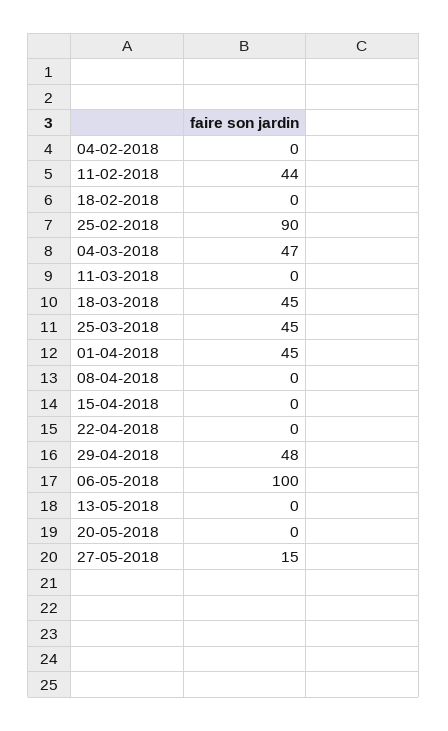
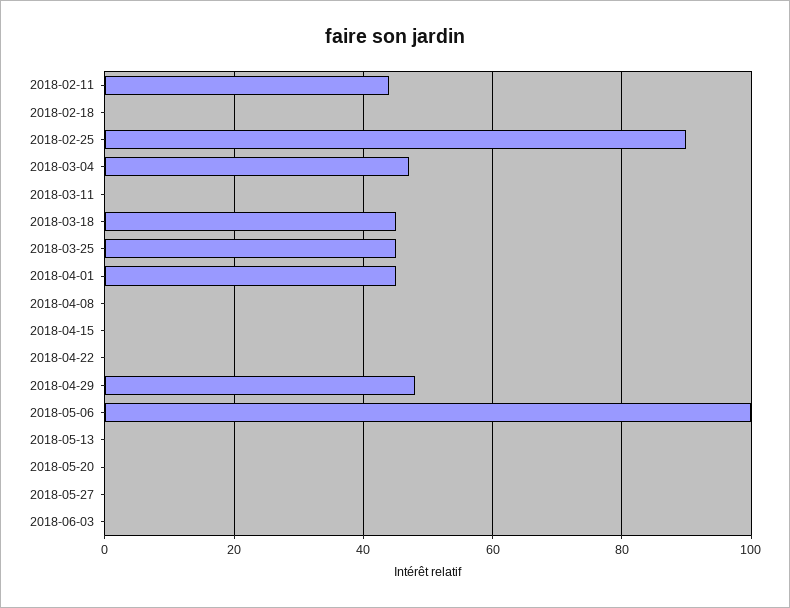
04-02-2018: 0 -> none
27-05-2018: 15 -> 0
2018-06-03: none -> 0

